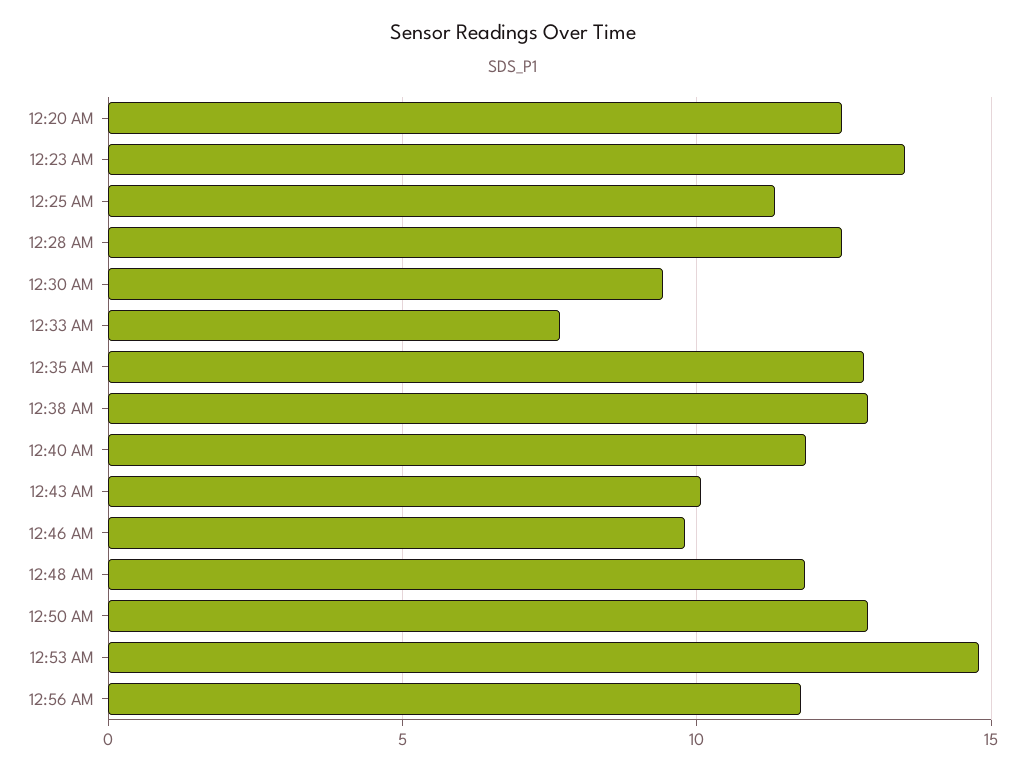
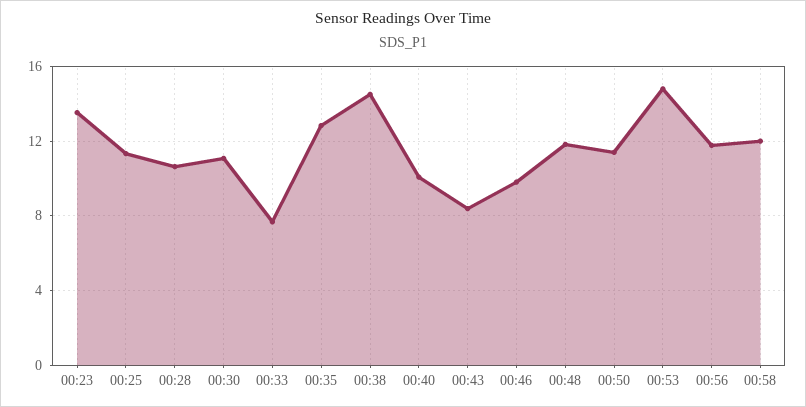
12:20 AM: 12.5 -> none
12:28 AM: 12.5 -> 10.5
12:30 AM: 9.5 -> 11
12:38 AM: 13 -> 14.5
12:40 AM: 12 -> 10
12:43 AM: 10 -> 8.5
12:50 AM: 13 -> 11.5
00:58: none -> 12

